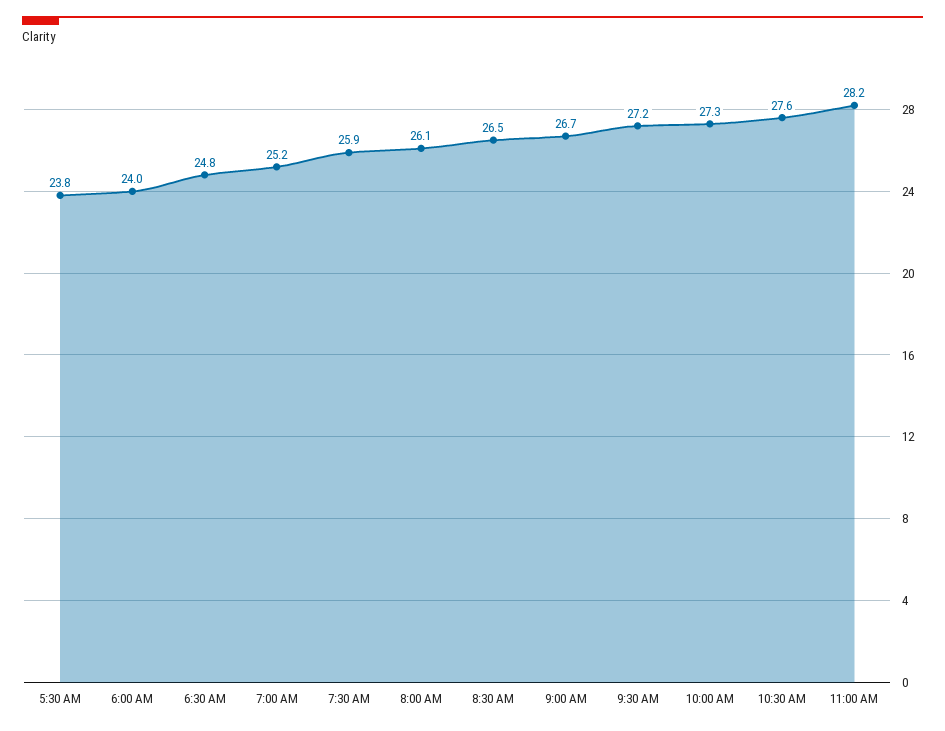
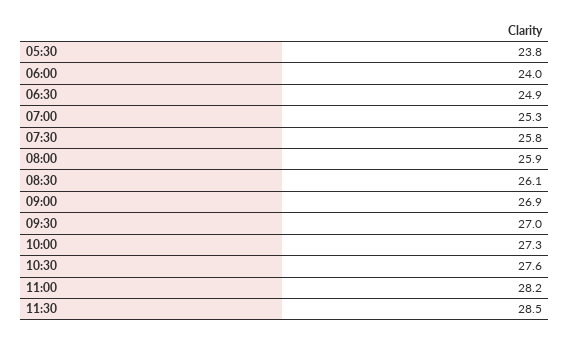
6:30 AM: 24.8 -> 24.9
7:00 AM: 25.2 -> 25.3
7:30 AM: 25.9 -> 25.8
8:00 AM: 26.1 -> 25.9
8:30 AM: 26.5 -> 26.1
9:00 AM: 26.7 -> 26.9
9:30 AM: 27.2 -> 27
11:30: none -> 28.5

